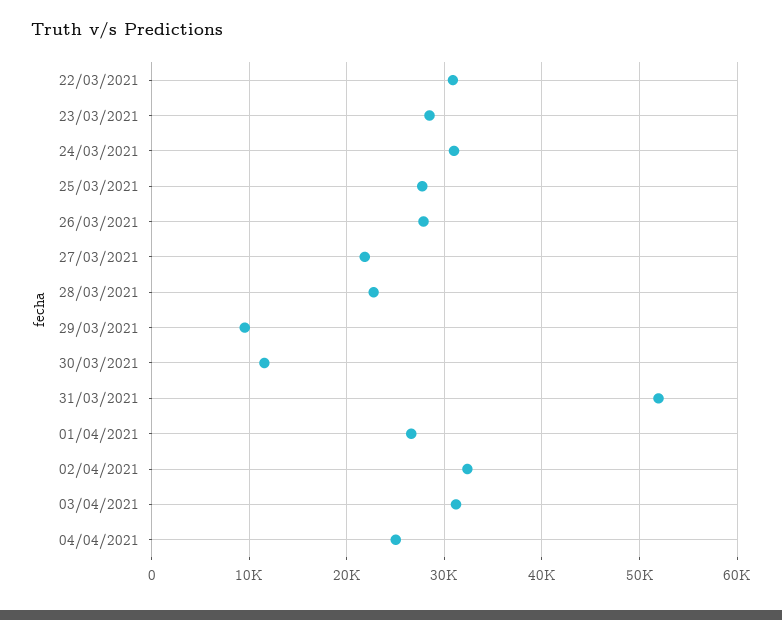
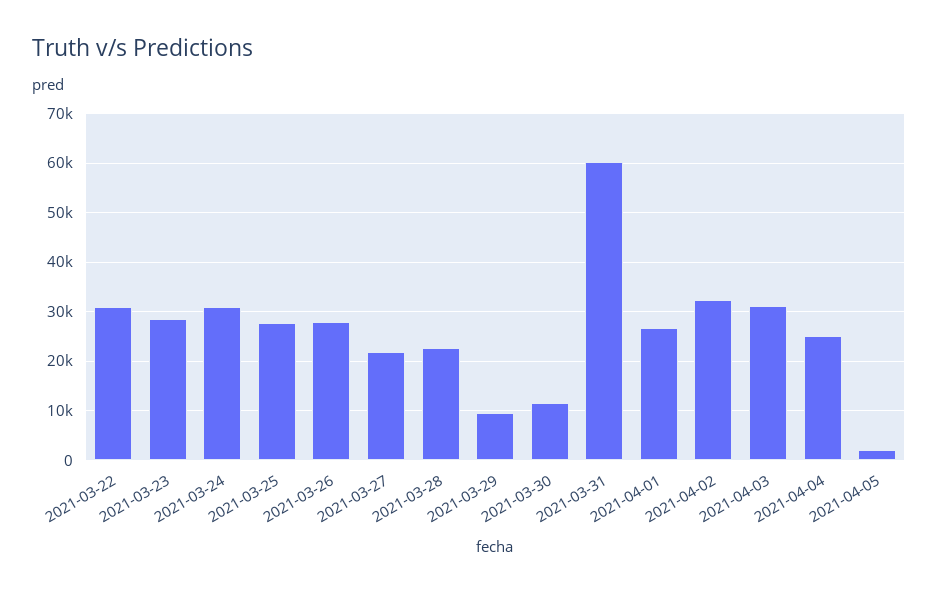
31/03/2021: 52000 -> 60000
2021-04-05: none -> 2000

